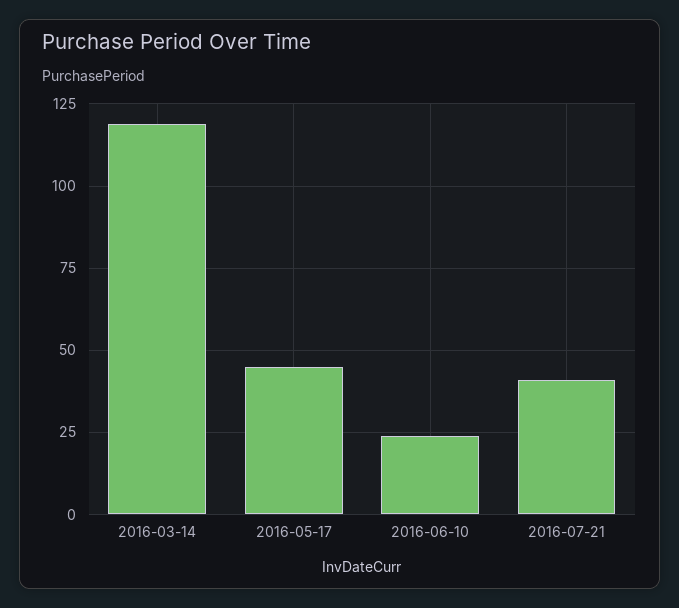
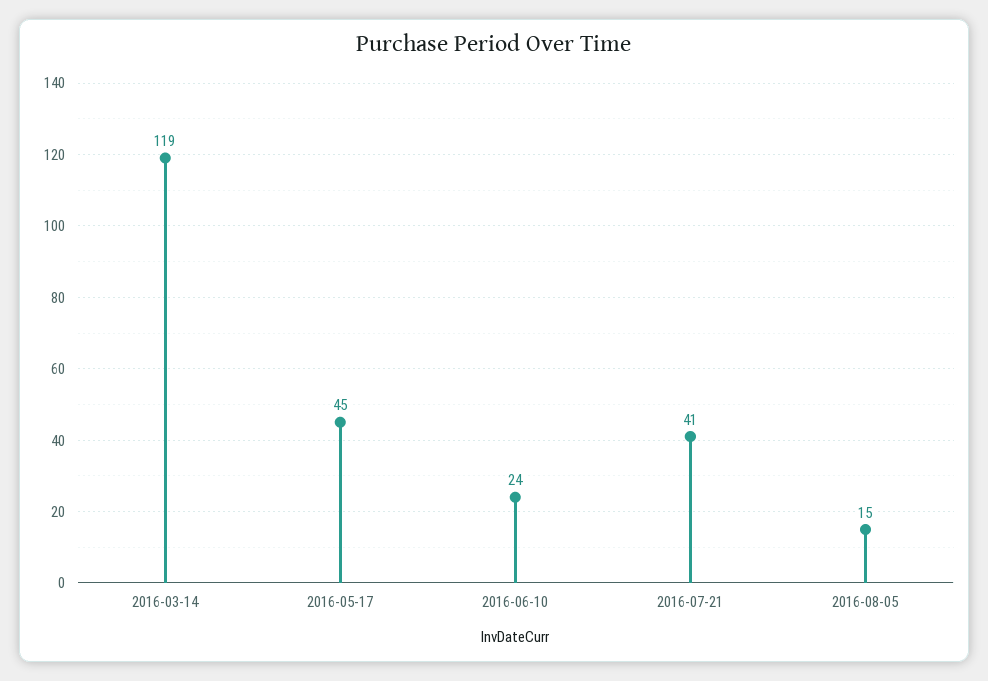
2016-08-05: none -> 15

